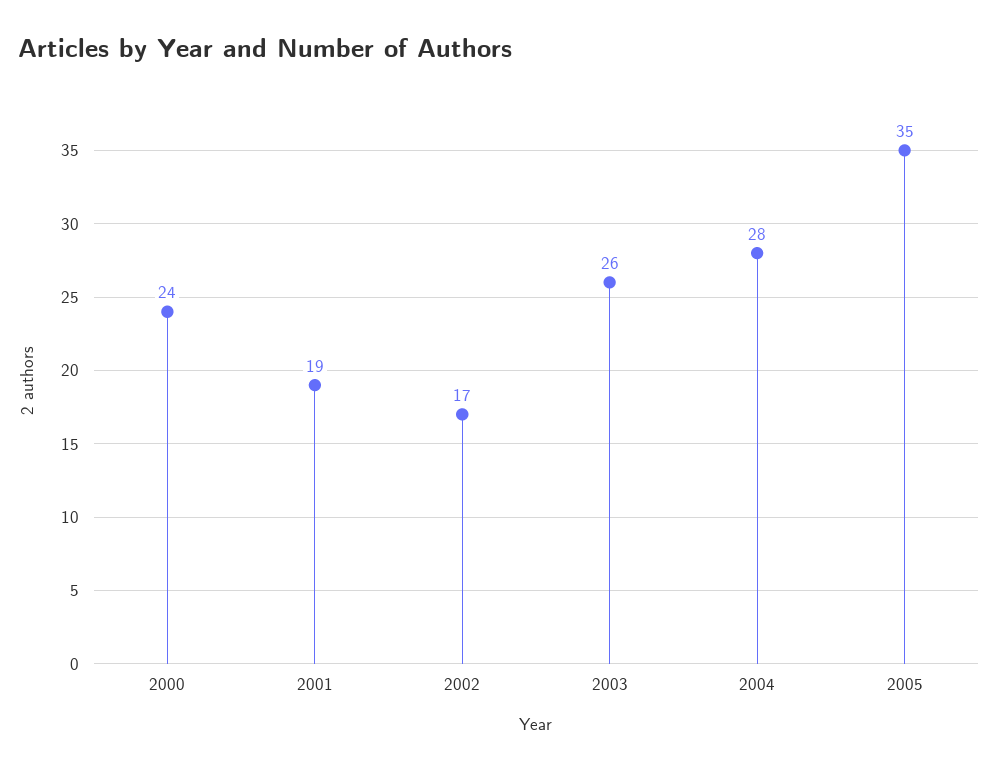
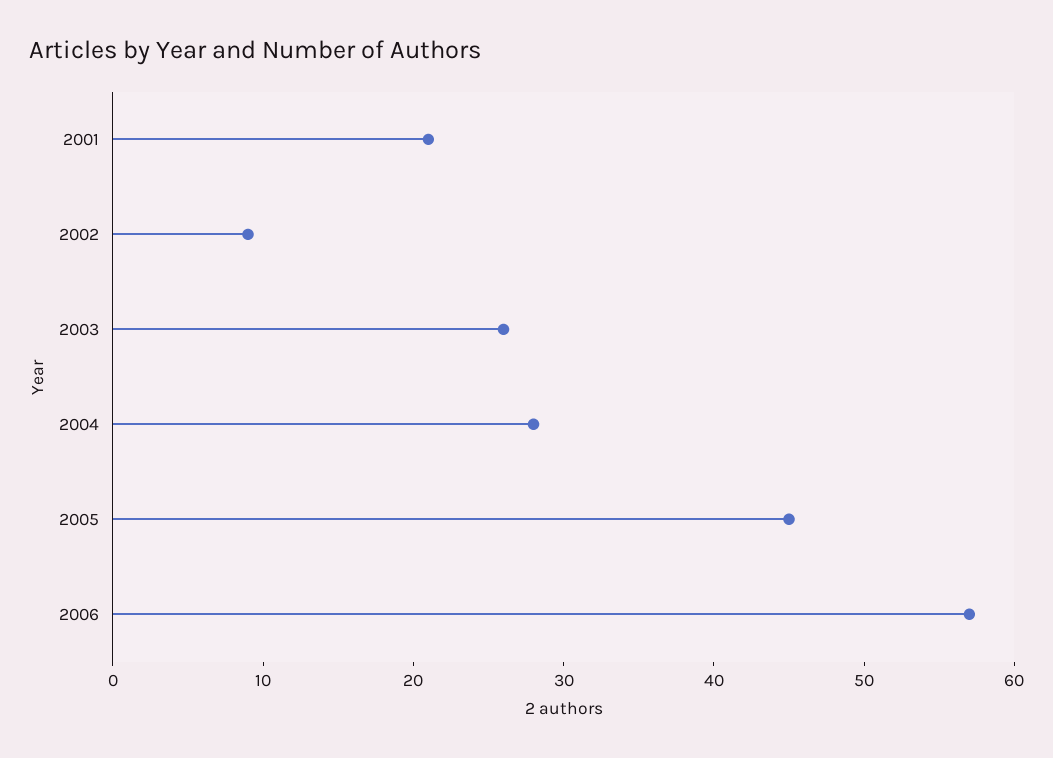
2000: 24 -> none
2001: 19 -> 21
2002: 17 -> 9
2005: 35 -> 45
2006: none -> 57

